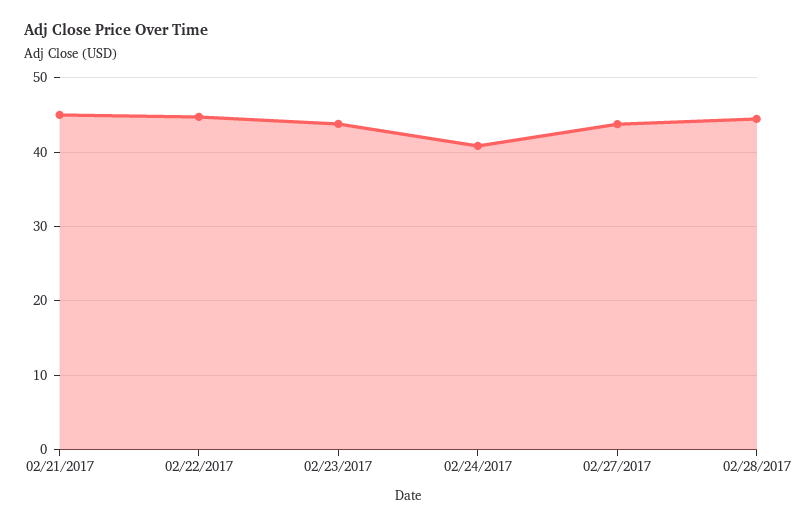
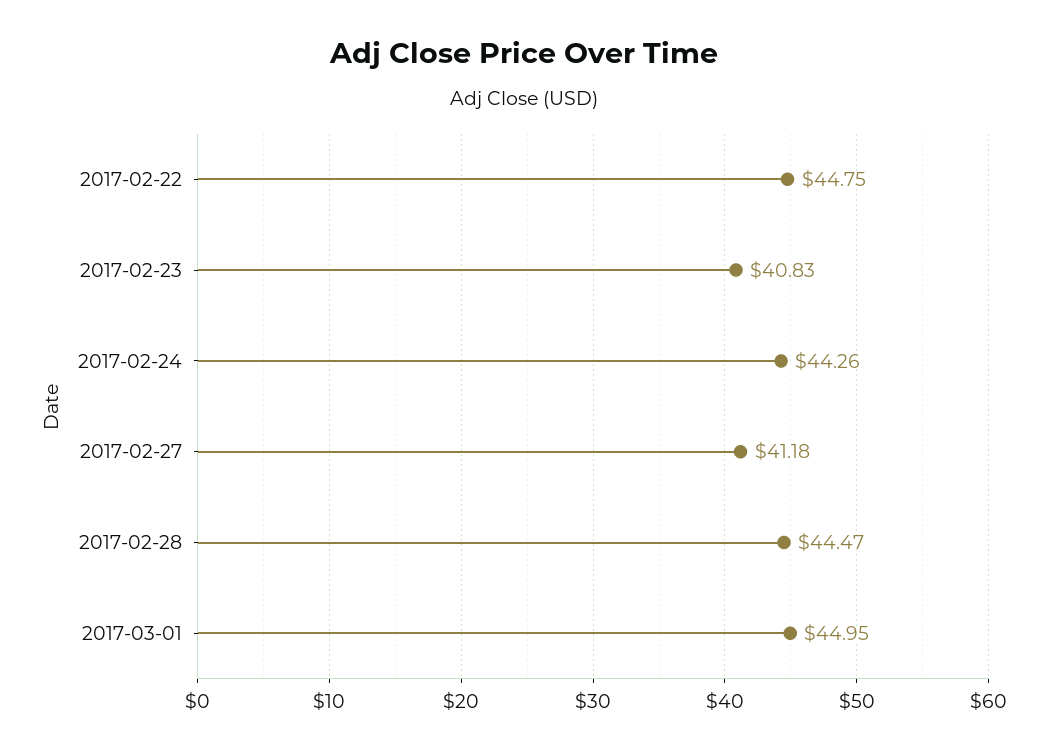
02/21/2017: 45 -> none
02/23/2017: 44 -> 40.83
02/24/2017: 41 -> 44.26
02/27/2017: 44 -> 41.18
2017-03-01: none -> 44.95

